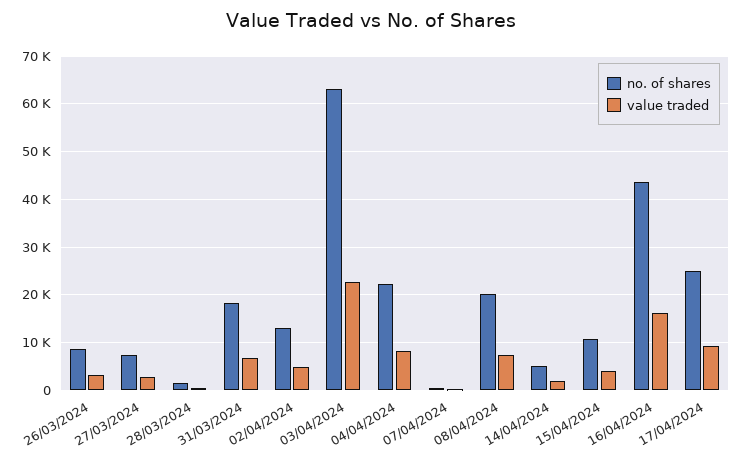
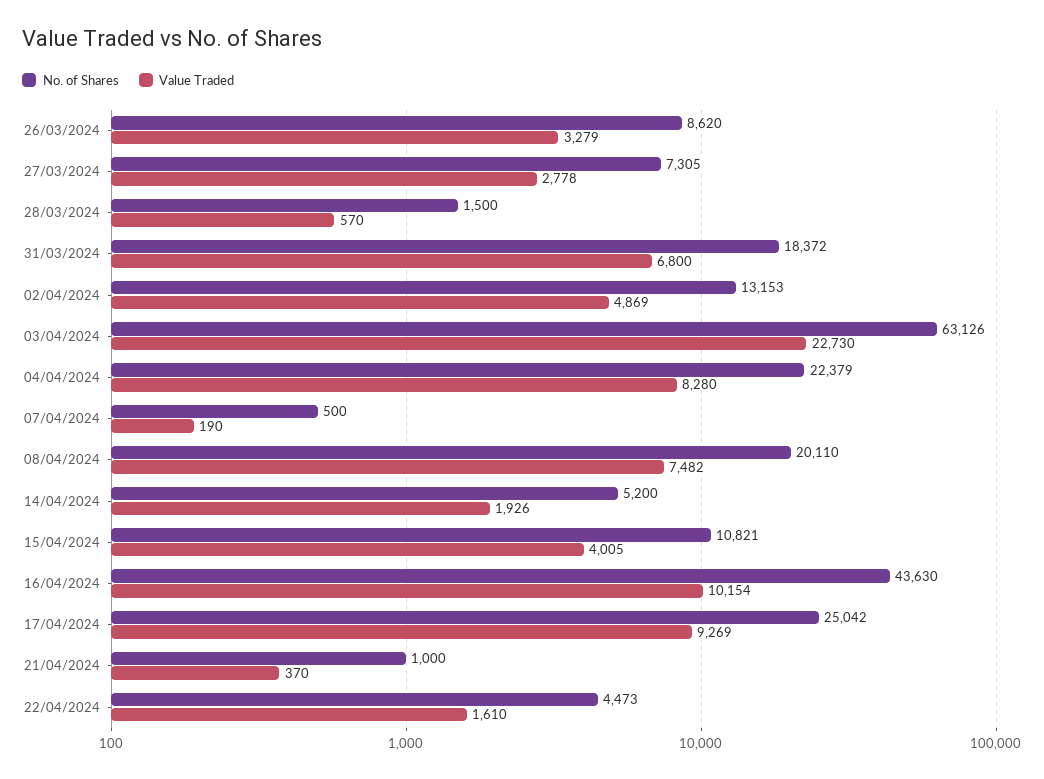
value traded, 16/04/2024: 16000 -> 10154
no. of shares, 21/04/2024: none -> 1000
value traded, 21/04/2024: none -> 370
no. of shares, 22/04/2024: none -> 4473
value traded, 22/04/2024: none -> 1610

